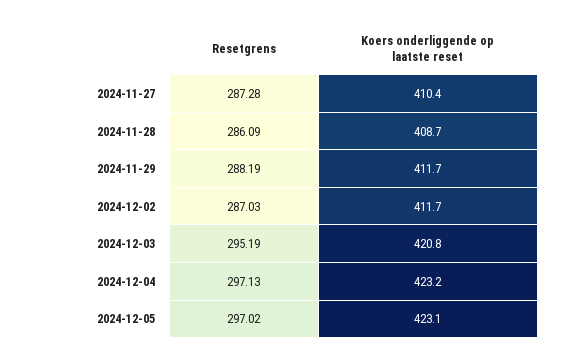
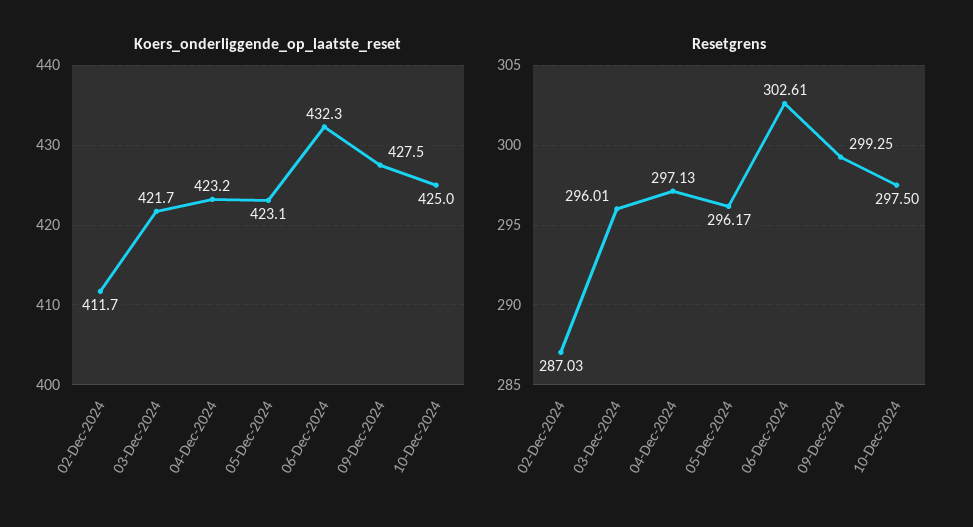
Resetgrens, 2024-11-27: 287.28 -> none
Koers onderliggende op laatste reset, 2024-11-27: 410.4 -> none
Resetgrens, 2024-11-28: 286.09 -> none
Koers onderliggende op laatste reset, 2024-11-28: 408.7 -> none
Resetgrens, 2024-11-29: 288.19 -> none
Koers onderliggende op laatste reset, 2024-11-29: 411.7 -> none
Resetgrens, 2024-12-03: 295.19 -> 296.01
Koers onderliggende op laatste reset, 2024-12-03: 420.8 -> 421.7
Resetgrens, 2024-12-05: 297.02 -> 296.17
Koers onderliggende op laatste reset, 06-Dec-2024: none -> 432.3
Koers onderliggende op laatste reset, 09-Dec-2024: none -> 427.5
Koers onderliggende op laatste reset, 10-Dec-2024: none -> 425
Resetgrens, 06-Dec-2024: none -> 302.61
Resetgrens, 09-Dec-2024: none -> 299.25
Resetgrens, 10-Dec-2024: none -> 297.5

